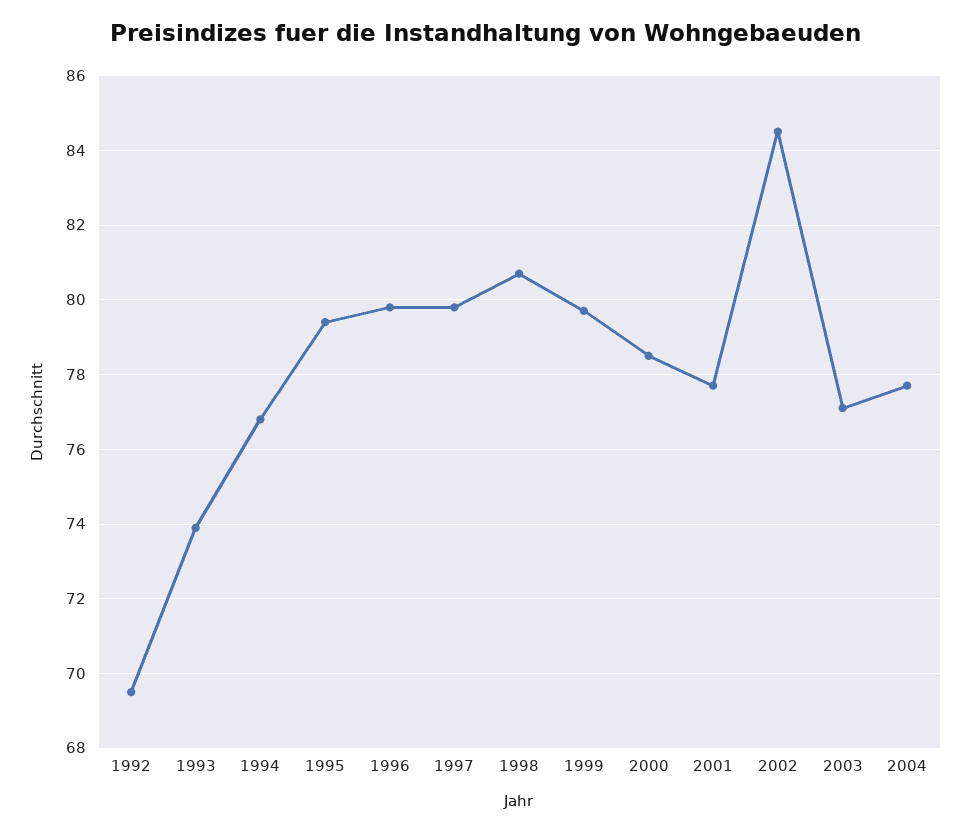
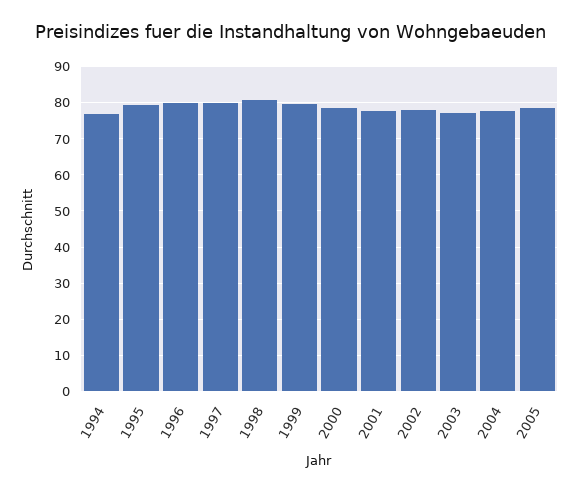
1992: 69.5 -> none
1993: 74 -> none
2002: 84.5 -> 78
2005: none -> 78

